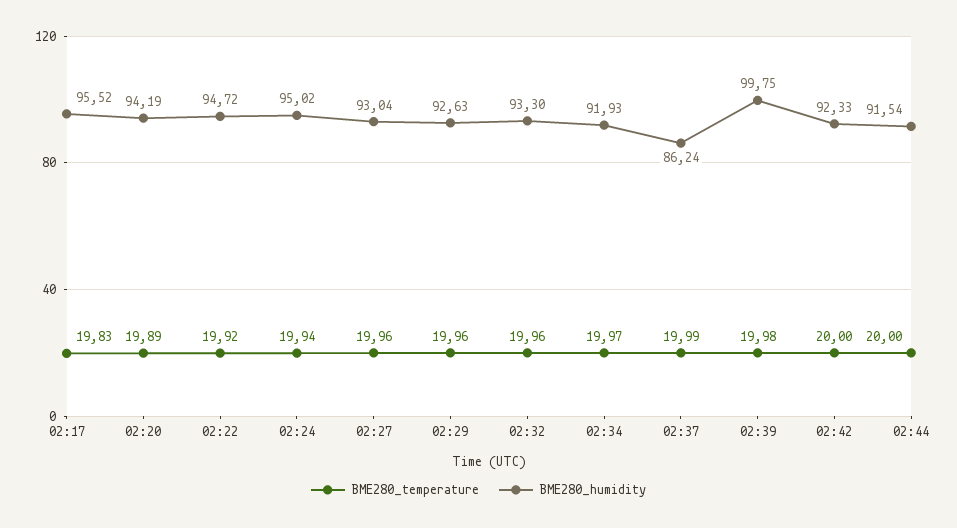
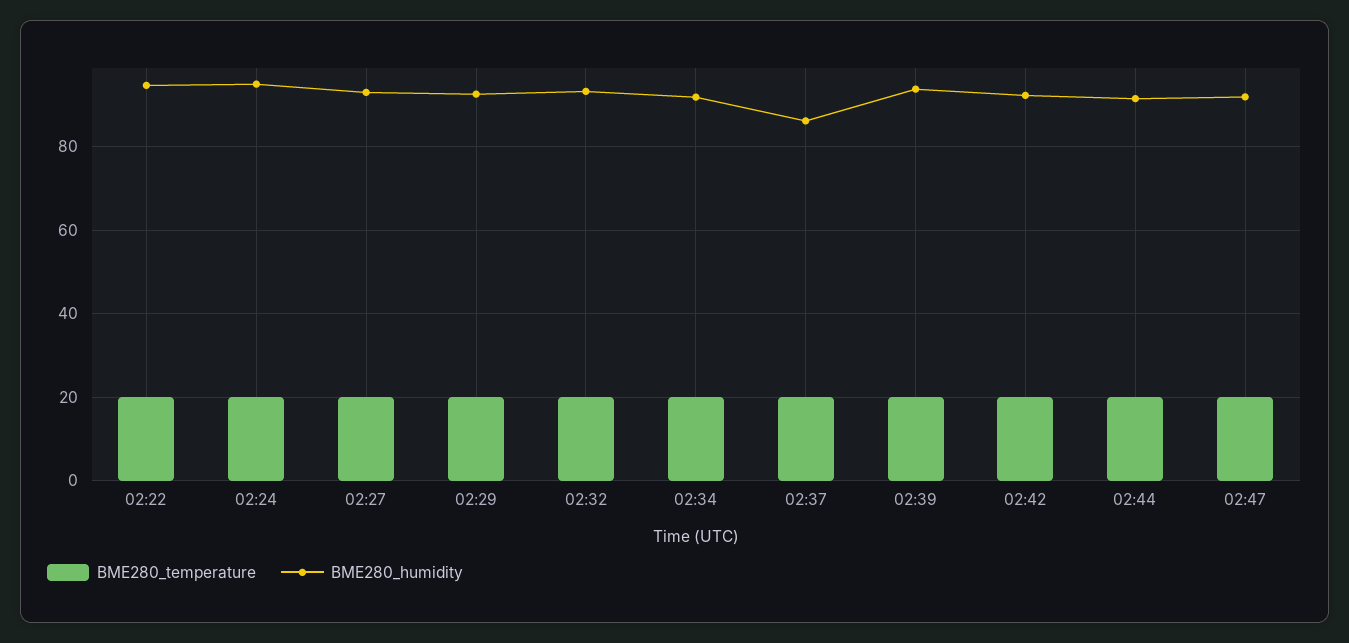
BME280_temperature, 02:17: 19.83 -> none
BME280_humidity, 02:17: 95.52 -> none
BME280_temperature, 02:20: 19.89 -> none
BME280_humidity, 02:20: 94.19 -> none
BME280_humidity, 02:39: 99.75 -> 94
BME280_temperature, 02:47: none -> 20
BME280_humidity, 02:47: none -> 92

